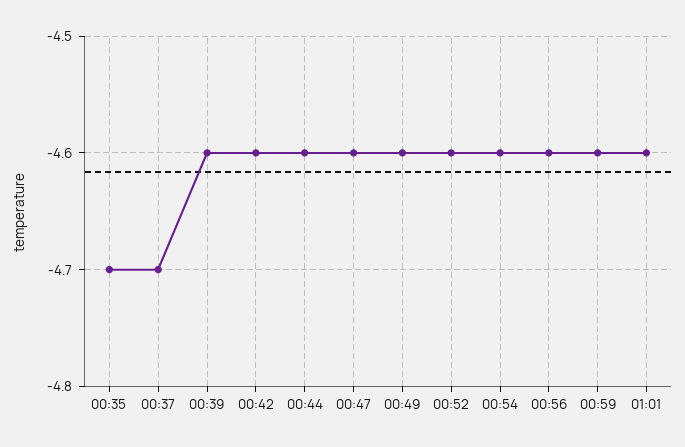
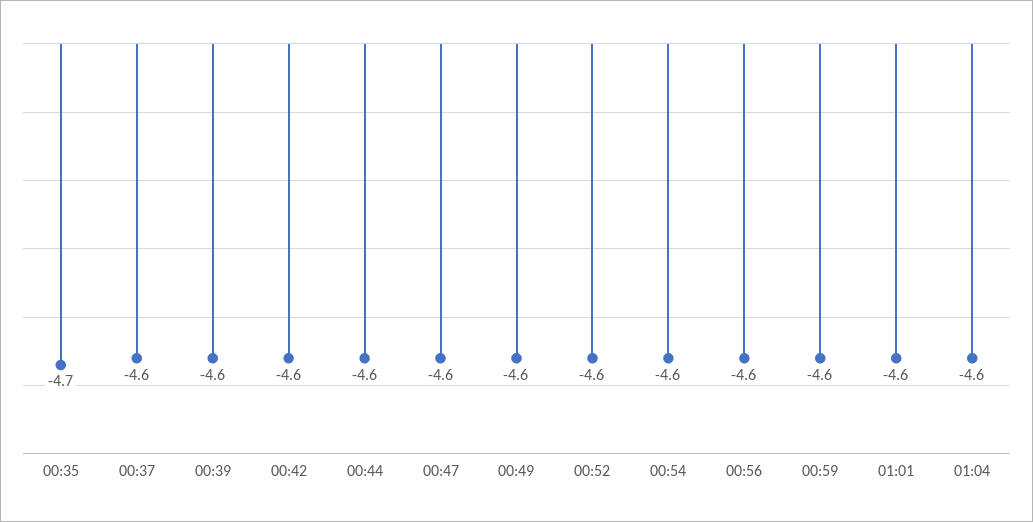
00:37: -4.7 -> -4.6
01:04: none -> -4.6

